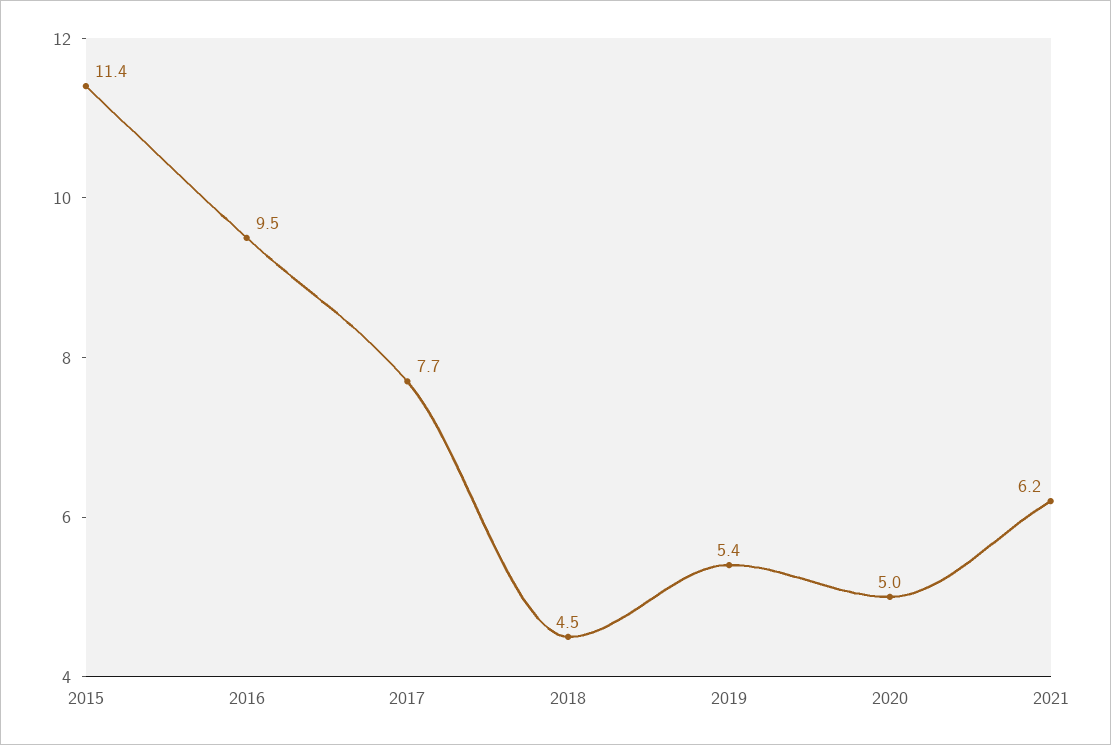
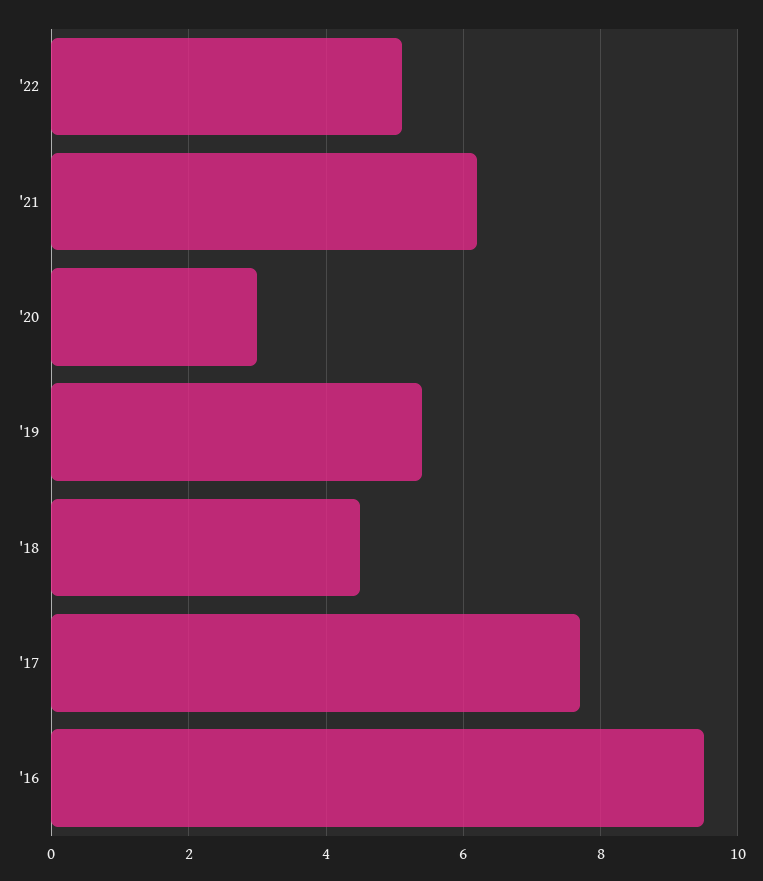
2015: 11.4 -> none
2020: 5 -> 3
'22: none -> 5

